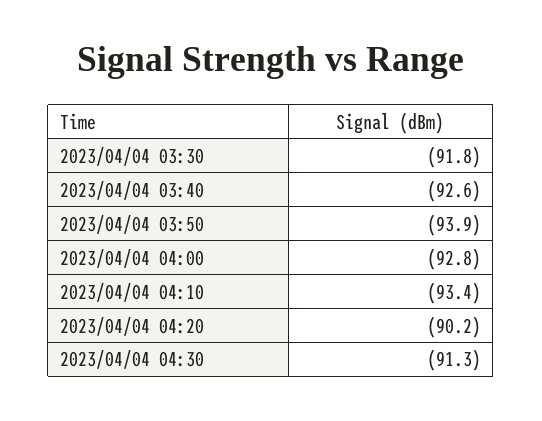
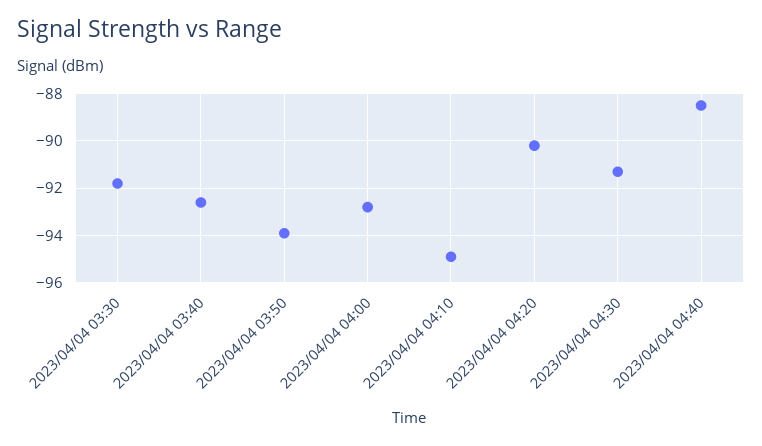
2023/04/04 04:10: -93.4 -> -95
2023/04/04 04:40: none -> -88.5

